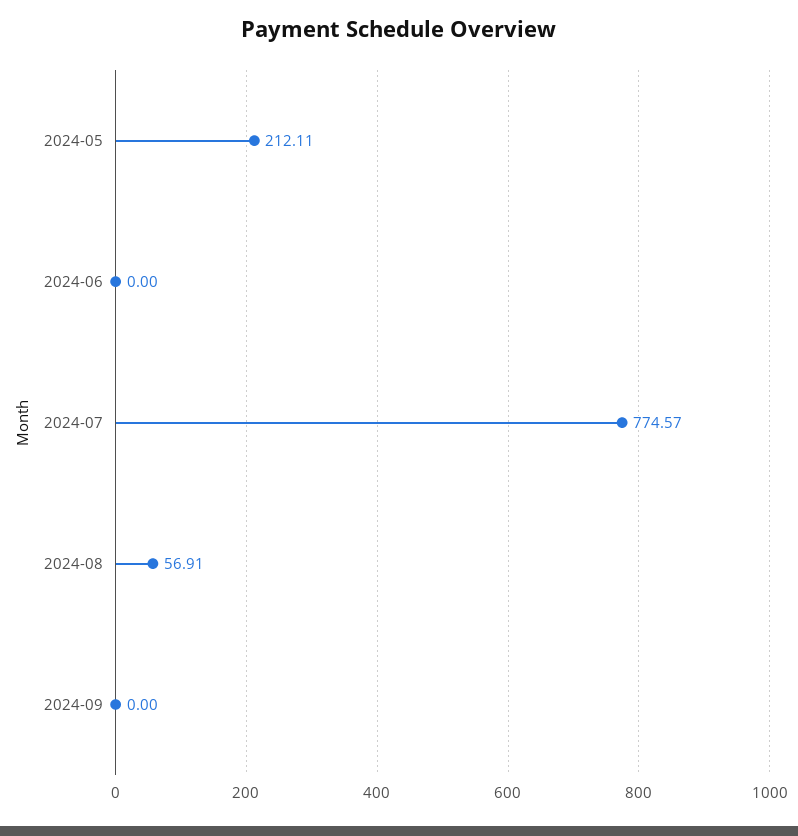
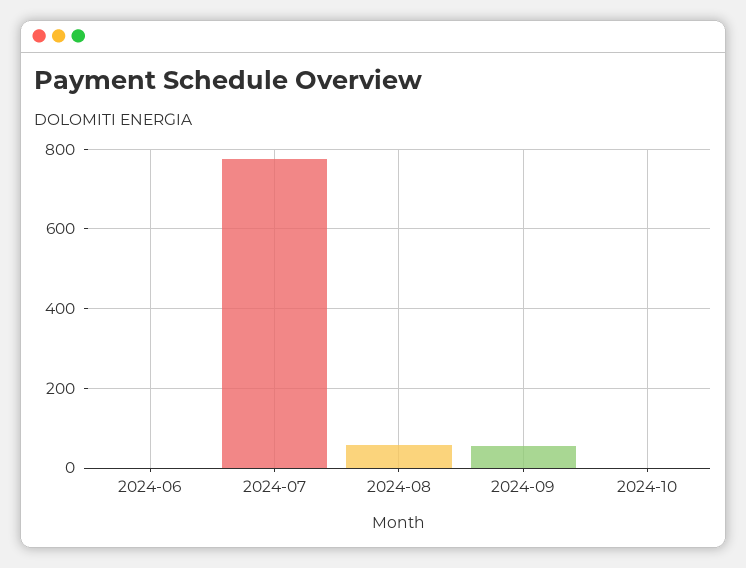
2024-05: 212.11 -> none
2024-09: 0 -> 60
2024-10: none -> 0

